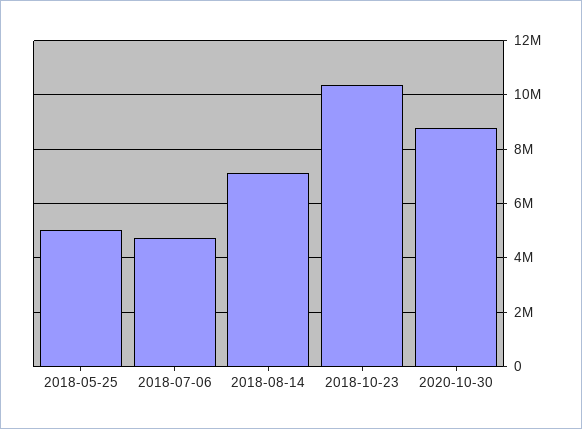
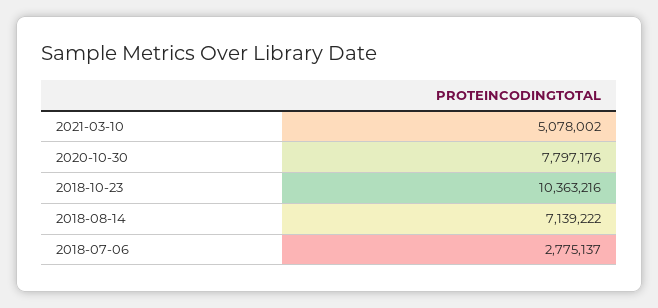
2018-05-25: 5000000 -> none
2018-07-06: 4750000 -> 2775137
2020-10-30: 8750000 -> 7797176
2021-03-10: none -> 5078002

